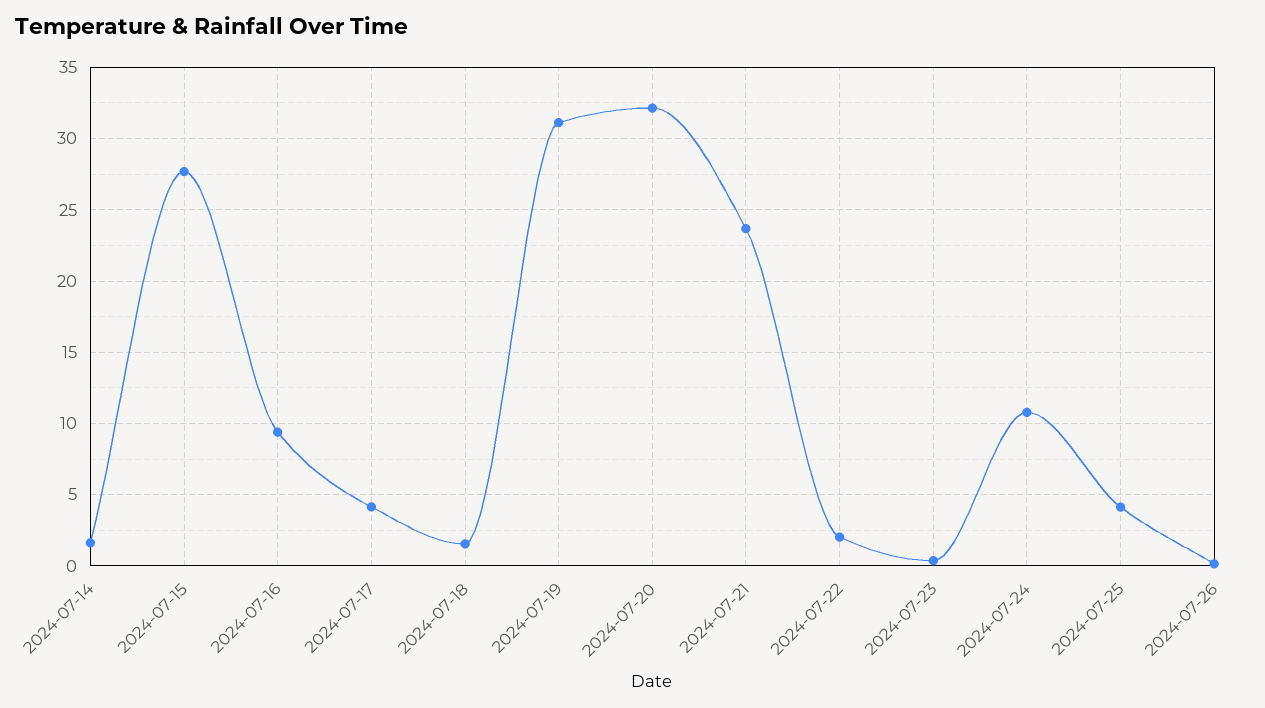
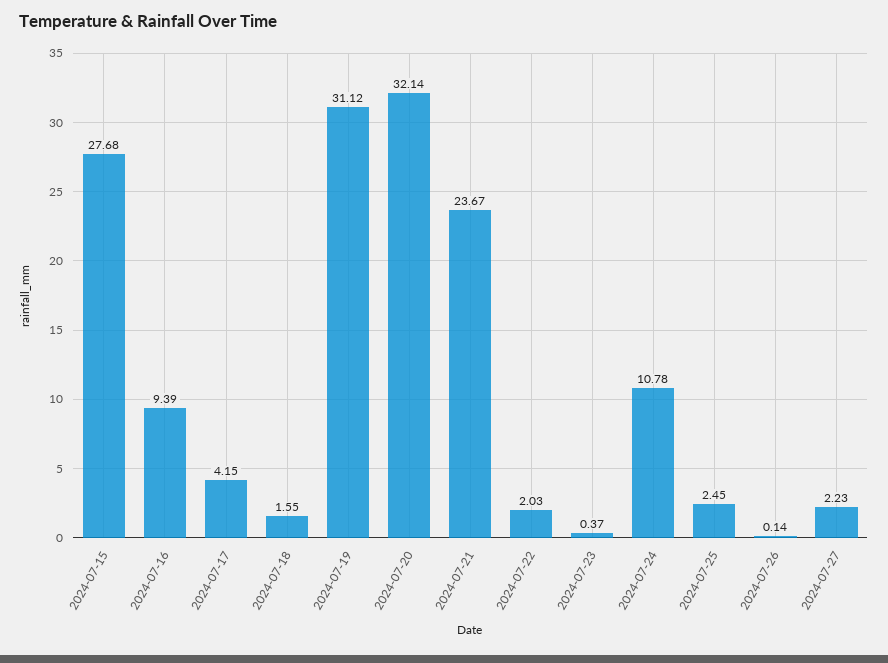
2024-07-14: 1.5 -> none
2024-07-25: 4 -> 2.45
2024-07-27: none -> 2.23

